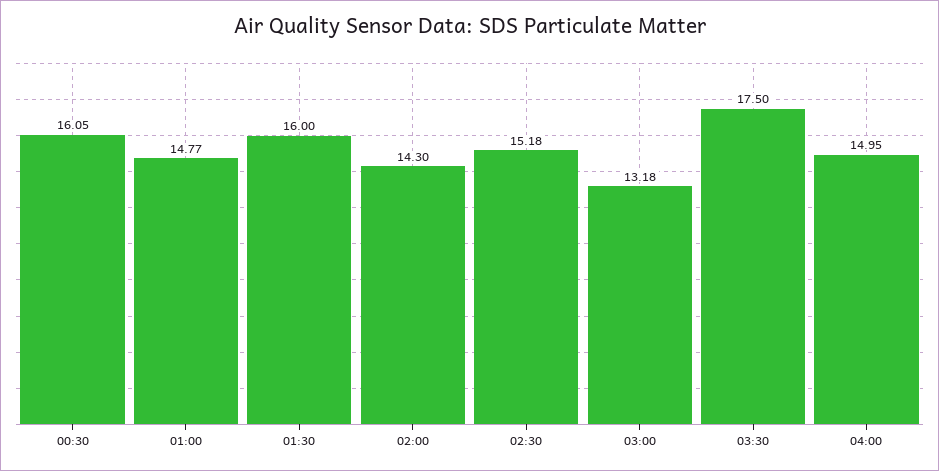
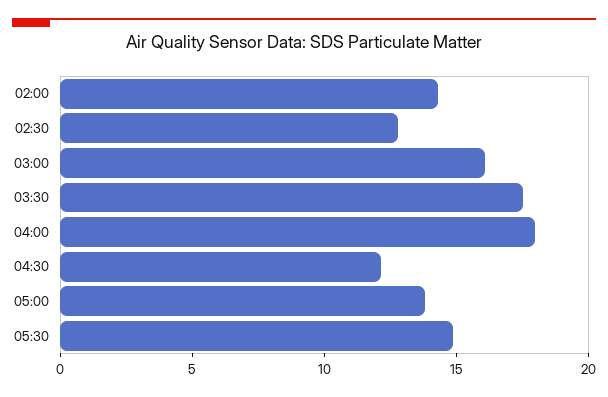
00:30: 16.05 -> none
01:00: 14.77 -> none
01:30: 16 -> none
02:30: 15.18 -> 13
03:00: 13.18 -> 16
04:00: 14.95 -> 18
04:30: none -> 12
05:00: none -> 14
05:30: none -> 15

